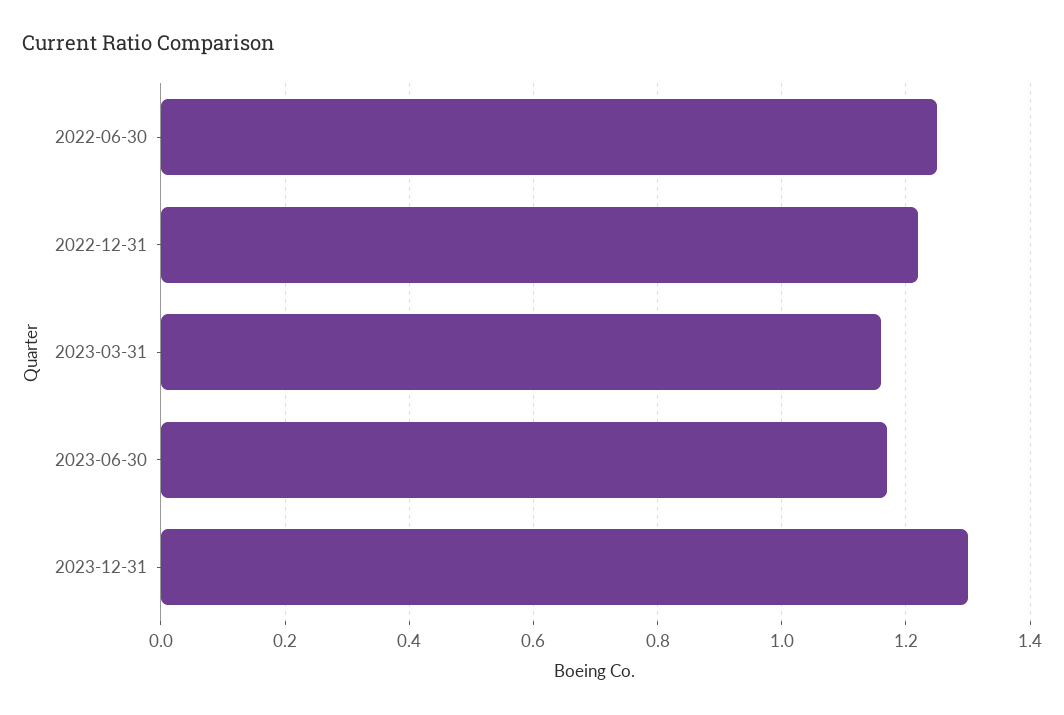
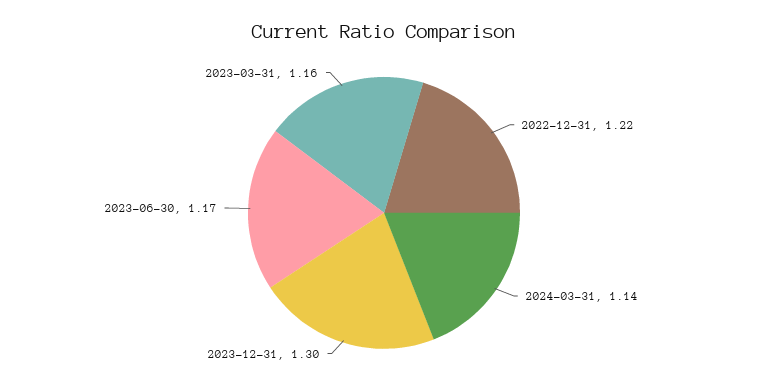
2022-06-30: 1.25 -> none
2024-03-31: none -> 1.14

